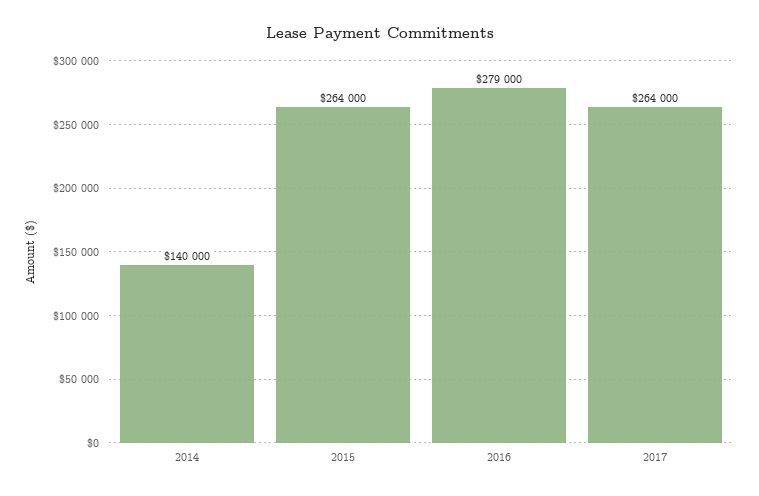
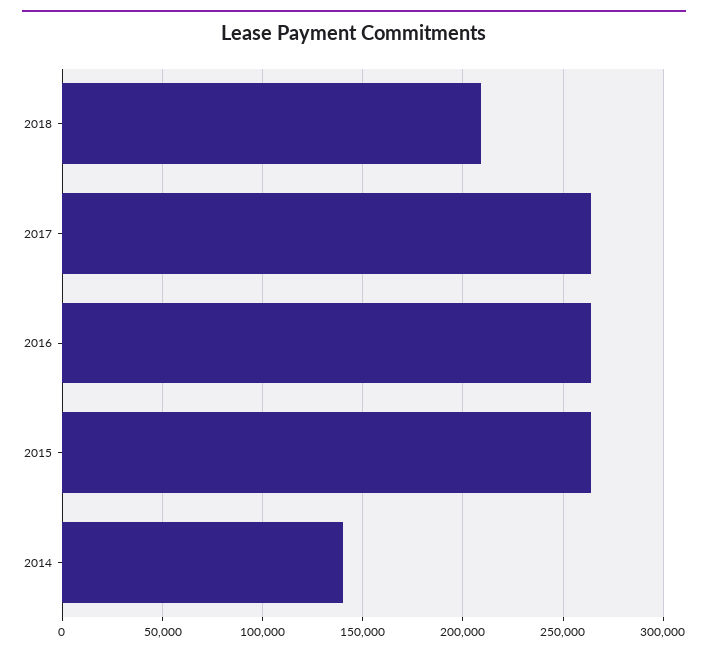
2016: 279000 -> 265000
2018: none -> 210000

